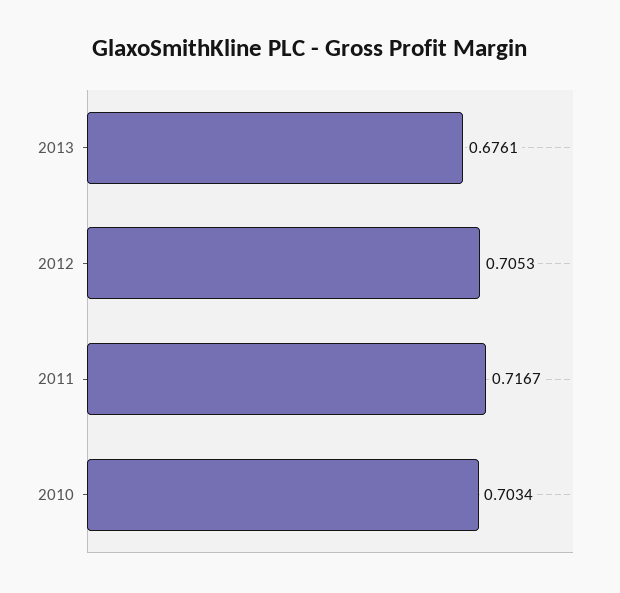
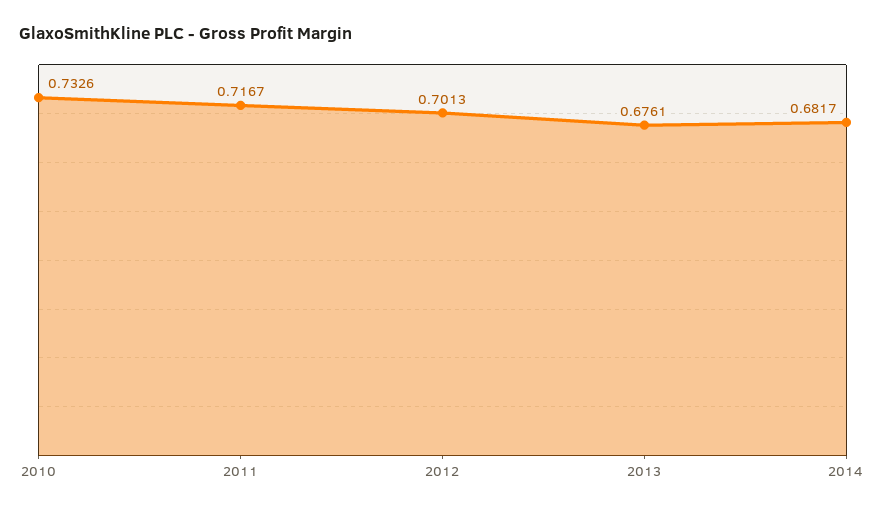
2012: 0.7053 -> 0.7013
2010: 0.7034 -> 0.7326
2014: none -> 0.6817

